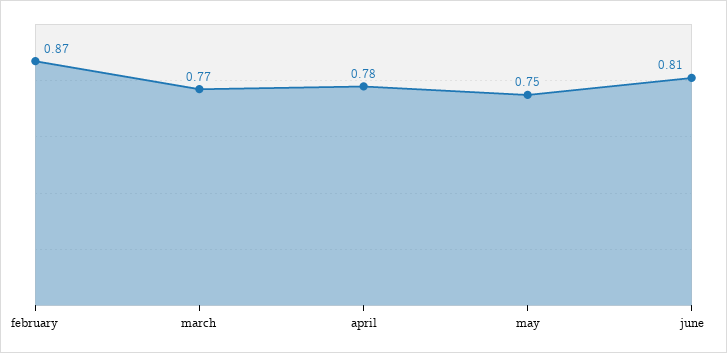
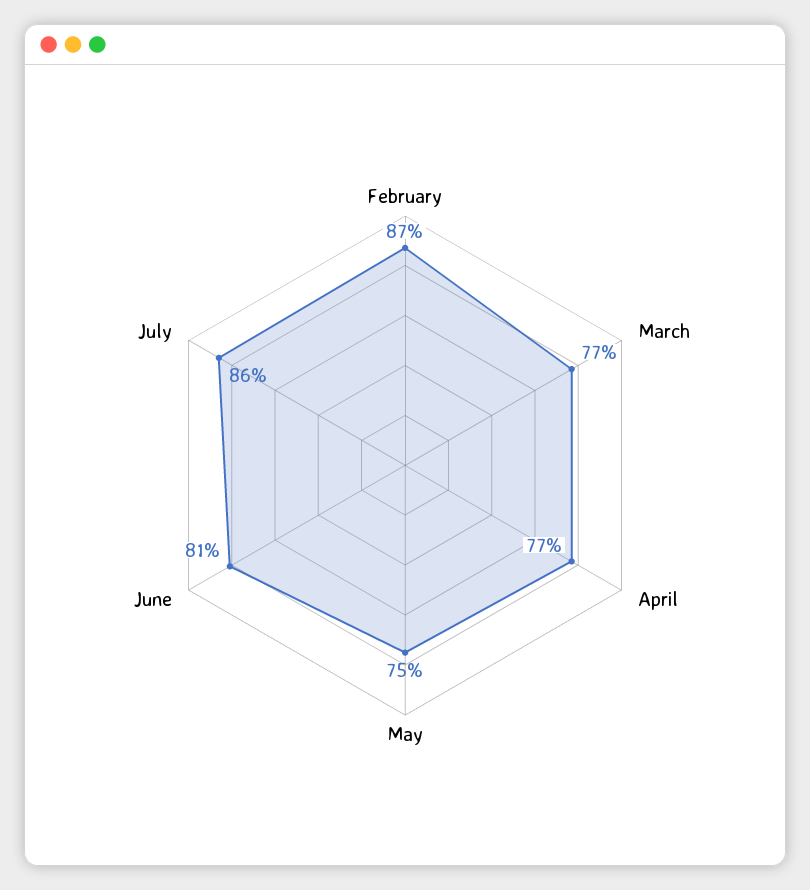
april: 0.78 -> 0.77
July: none -> 0.86

